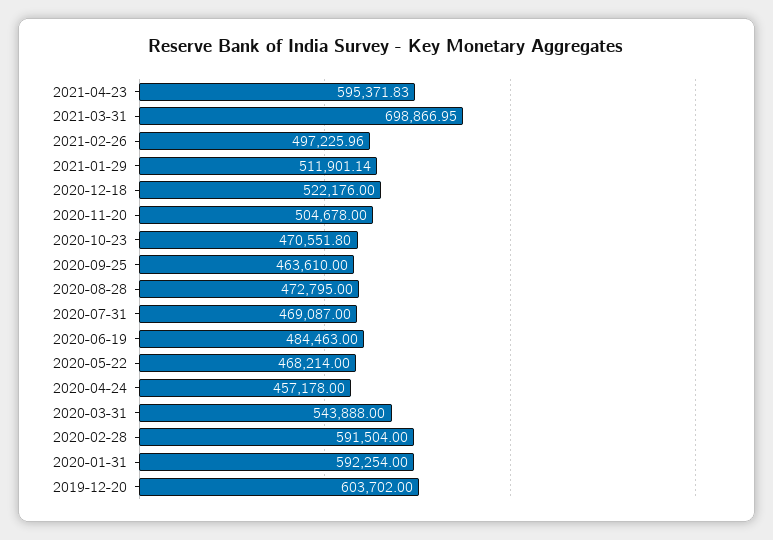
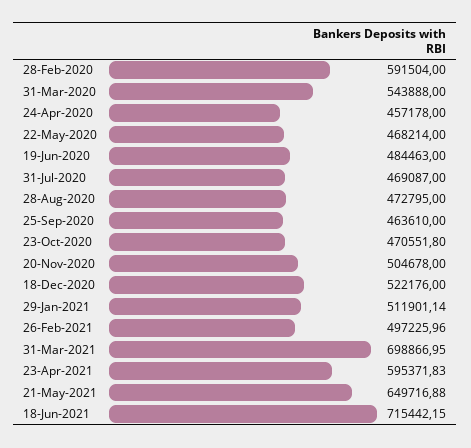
2020-01-31: 592254 -> none
2019-12-20: 603702 -> none
21-May-2021: none -> 649716.88
18-Jun-2021: none -> 715442.15

